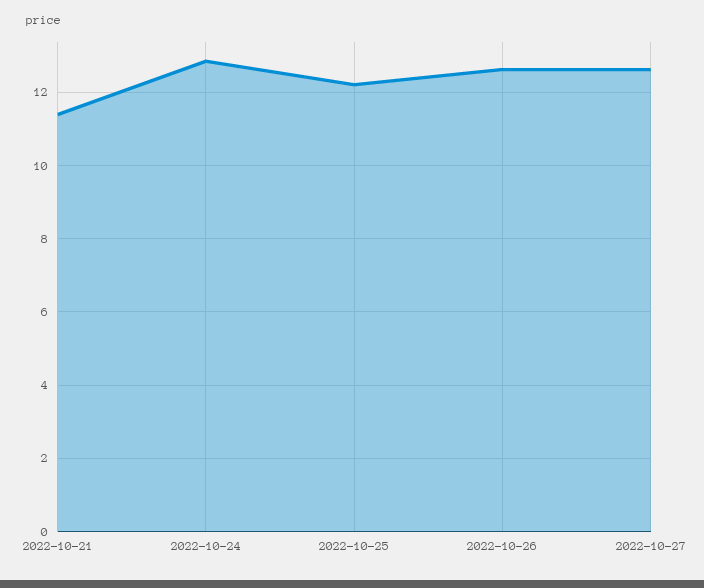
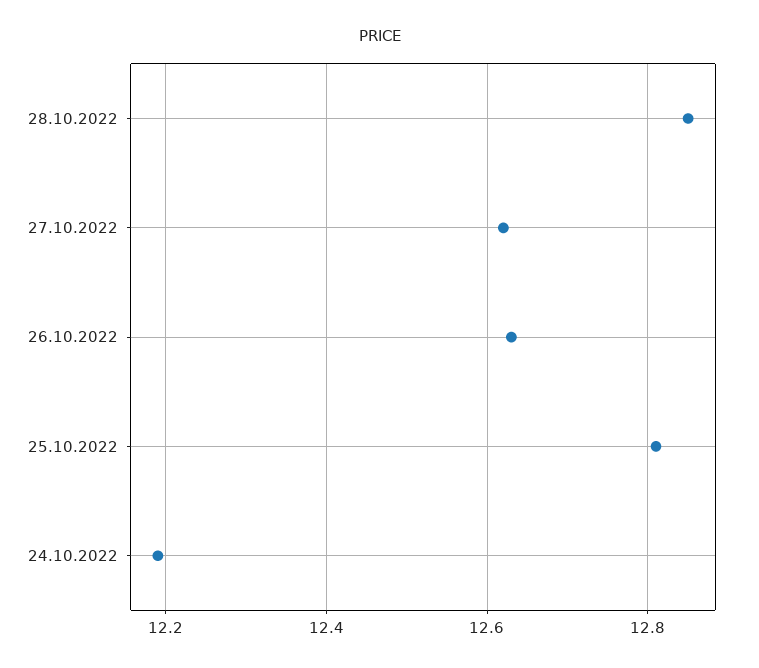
2022-10-21: 11.4 -> none
2022-10-24: 12.8 -> 12.2
2022-10-25: 12.2 -> 12.8
28.10.2022: none -> 12.85

